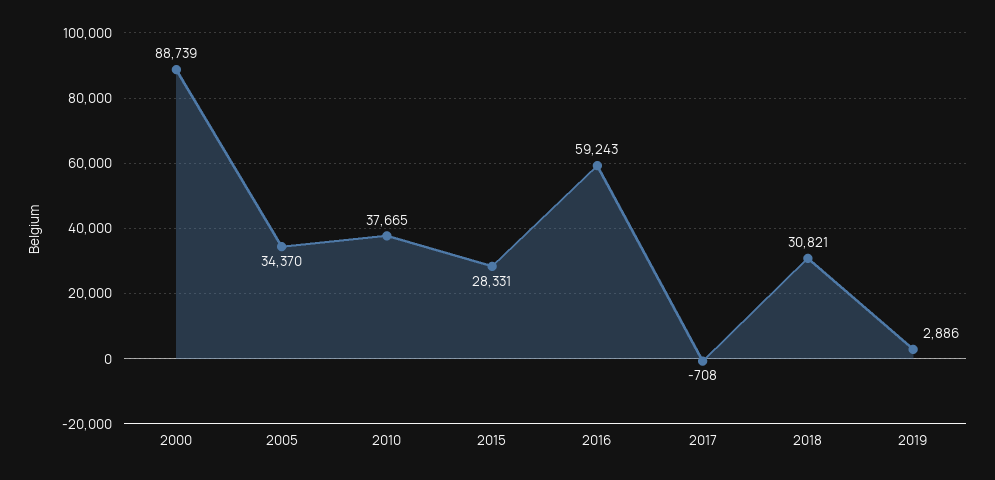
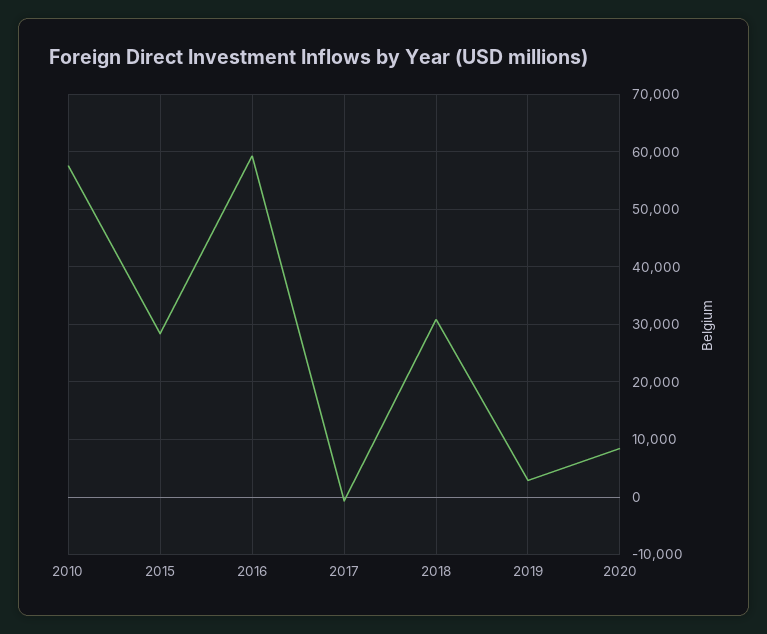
2000: 88739 -> none
2005: 34370 -> none
2010: 37665 -> 58000
2020: none -> 8000

